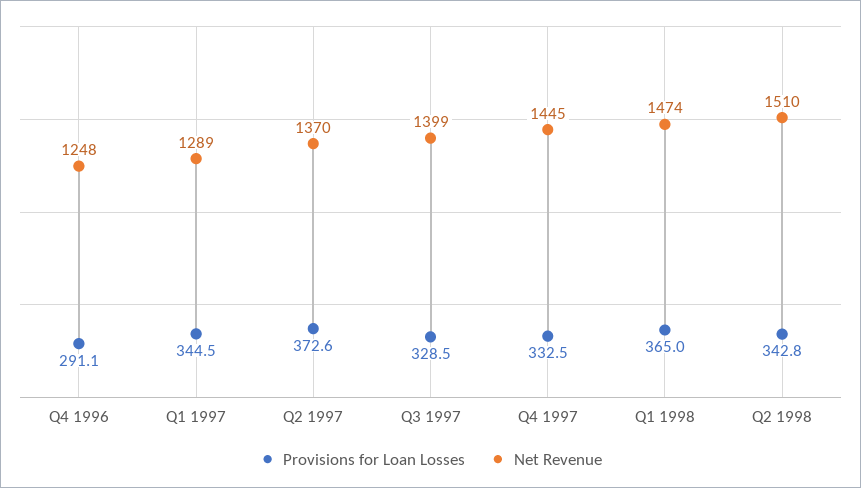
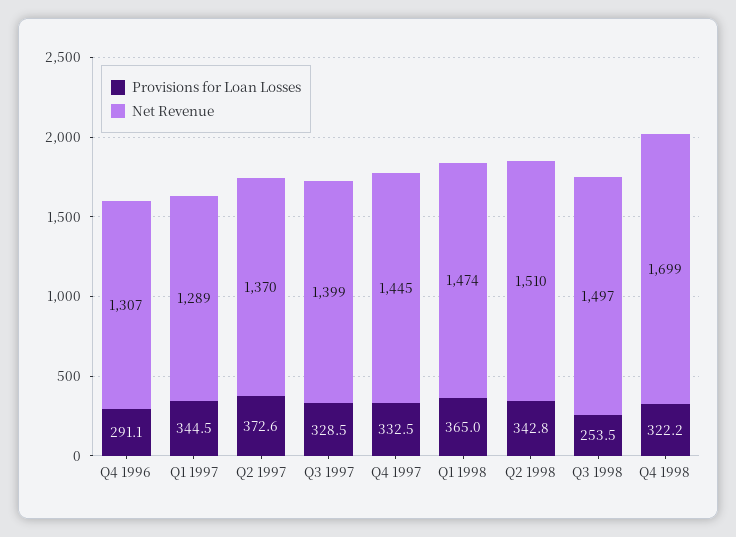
Net Revenue, Q4 1996: 1248 -> 1307
Provisions for Loan Losses, Q3 1998: none -> 253.5
Net Revenue, Q3 1998: none -> 1497
Provisions for Loan Losses, Q4 1998: none -> 322.2
Net Revenue, Q4 1998: none -> 1699

